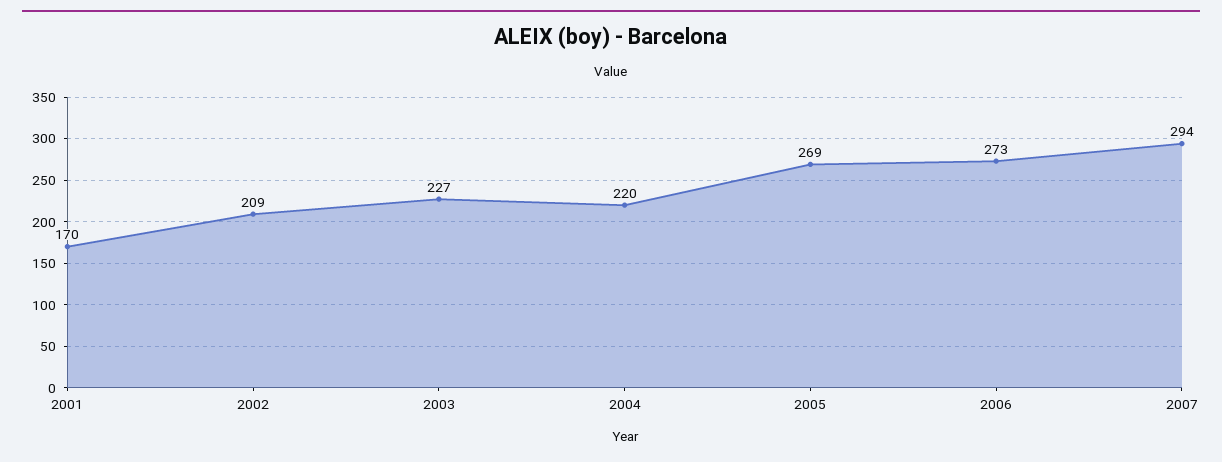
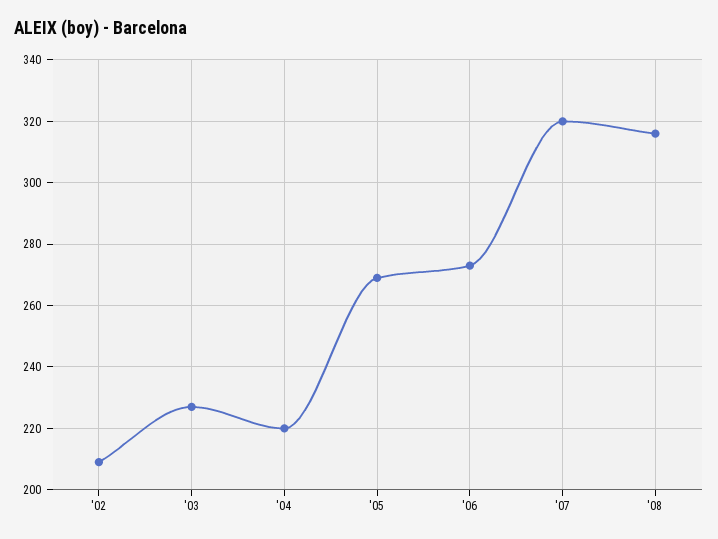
2001: 170 -> none
2007: 294 -> 320
'08: none -> 315

